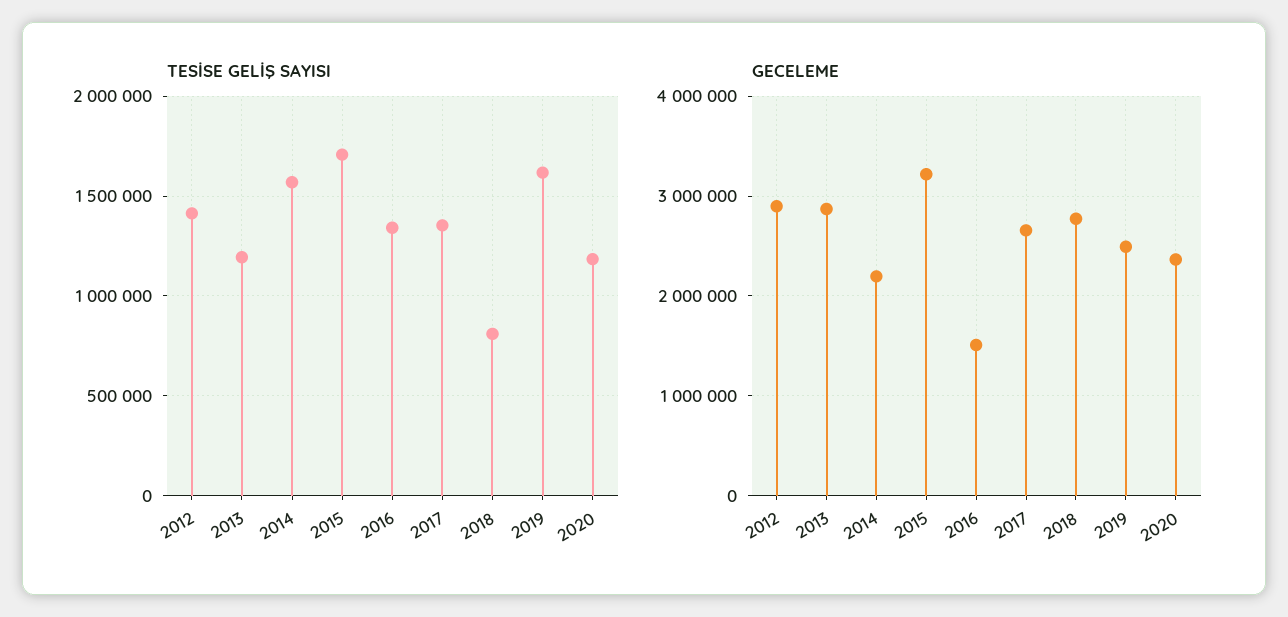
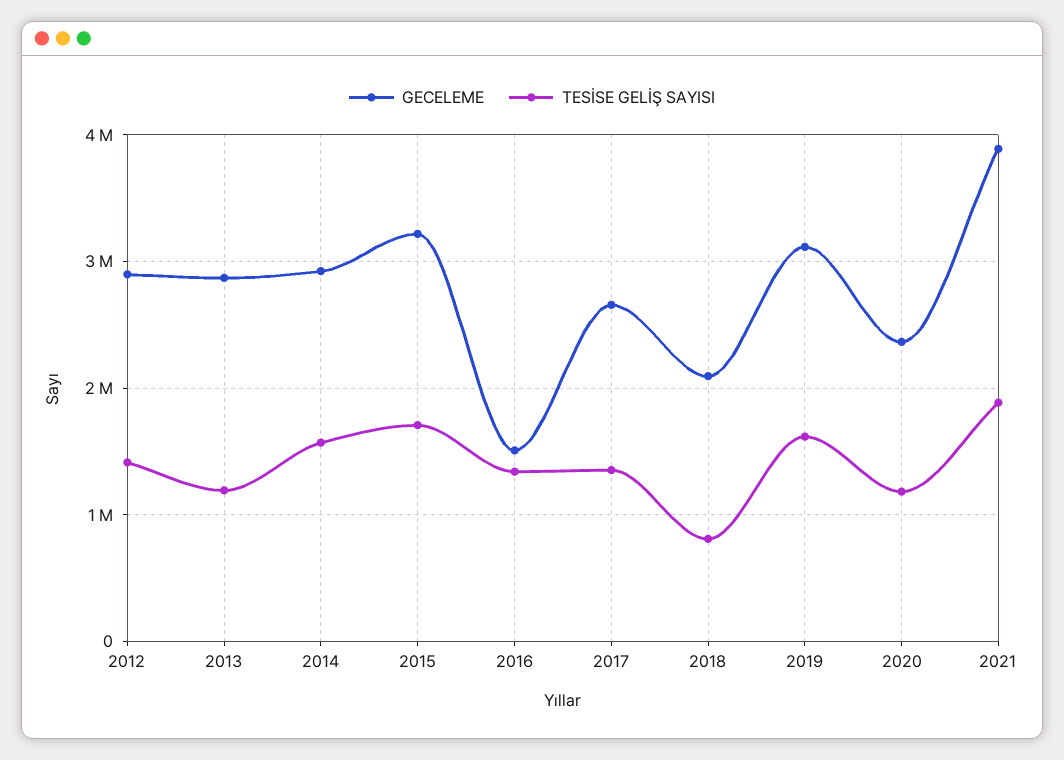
GECELEME, 2014: 2200000 -> 2900000
GECELEME, 2018: 2800000 -> 2100000
GECELEME, 2019: 2500000 -> 3100000
GECELEME, 2021: none -> 3900000
TESİSE GELİŞ SAYISI, 2021: none -> 1900000

